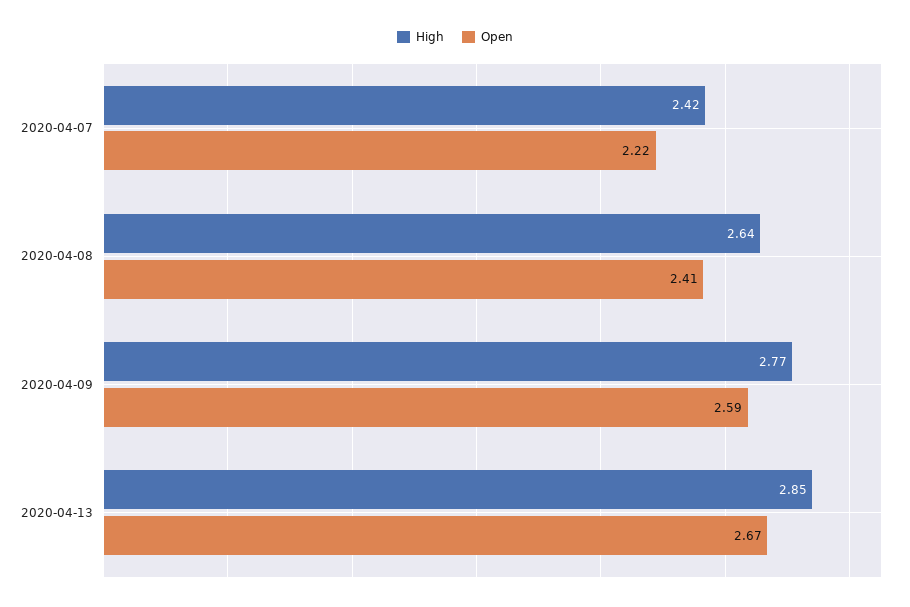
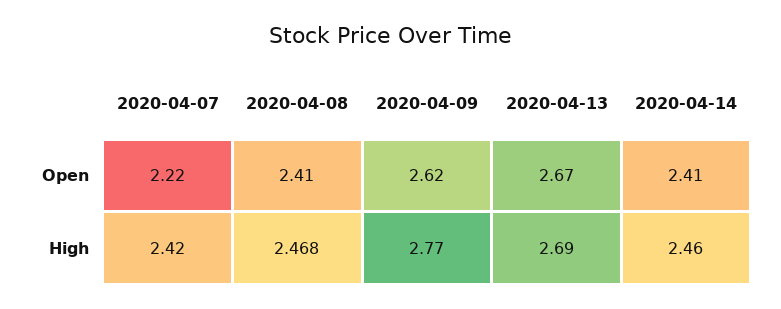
High, 2020-04-08: 2.64 -> 2.468
Open, 2020-04-09: 2.59 -> 2.62
High, 2020-04-13: 2.85 -> 2.69
Open, 2020-04-14: none -> 2.41
High, 2020-04-14: none -> 2.46

